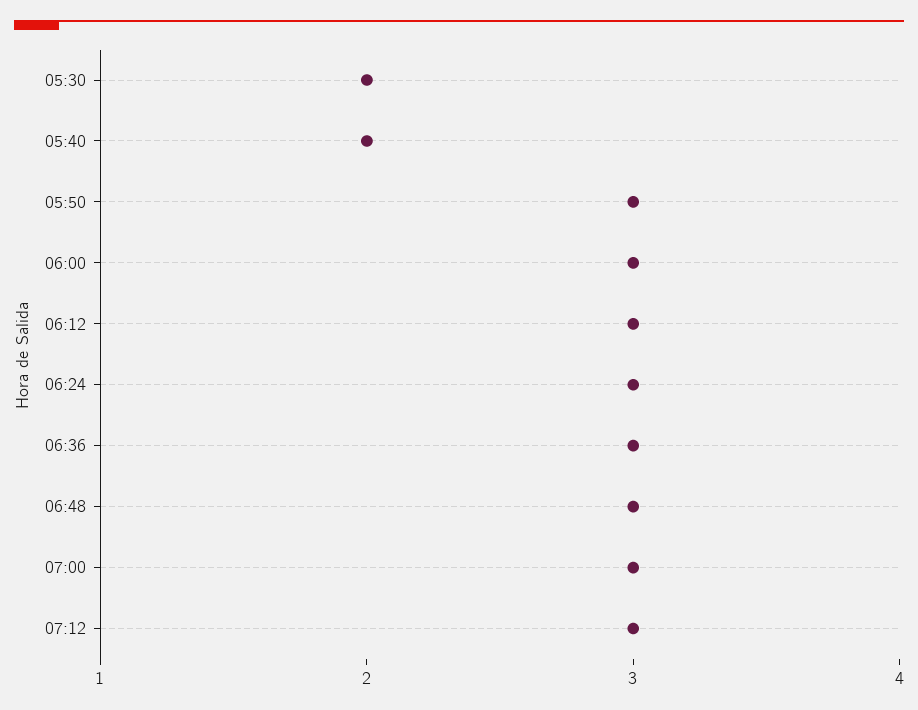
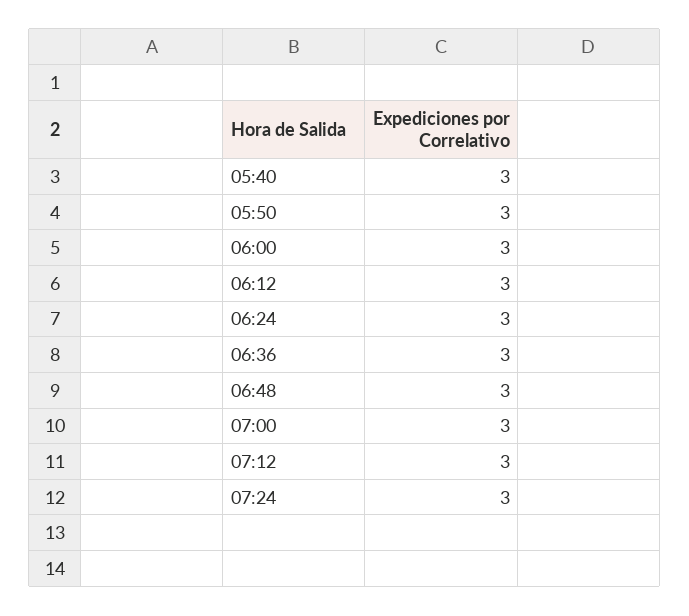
05:30: 2 -> none
05:40: 2 -> 3
07:24: none -> 3

